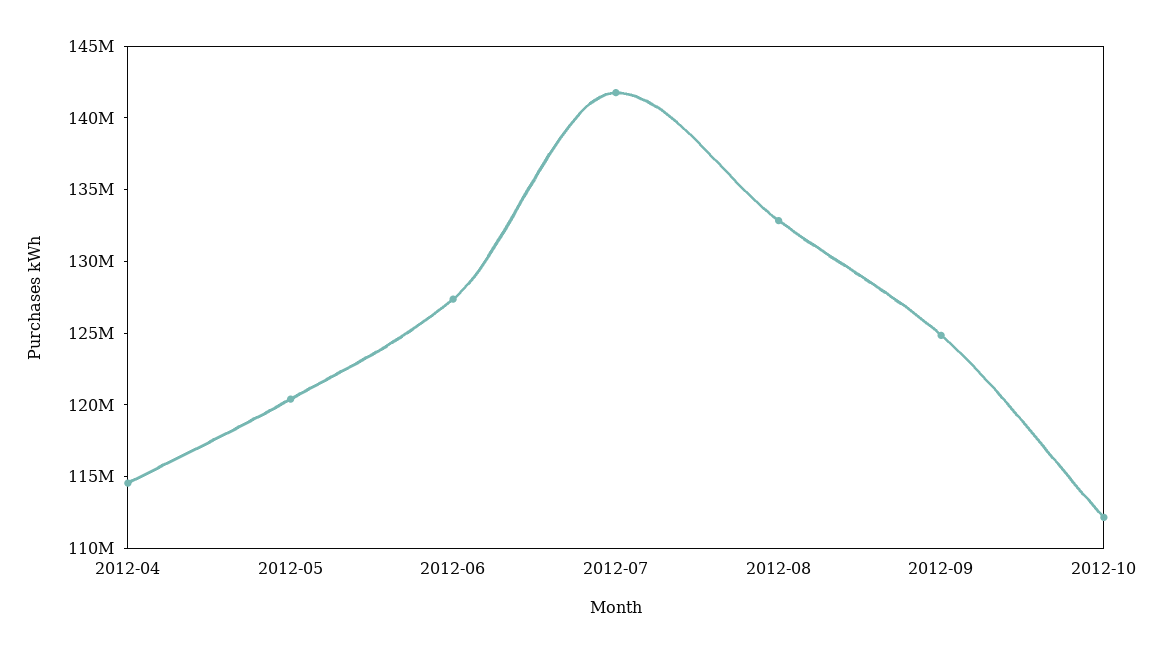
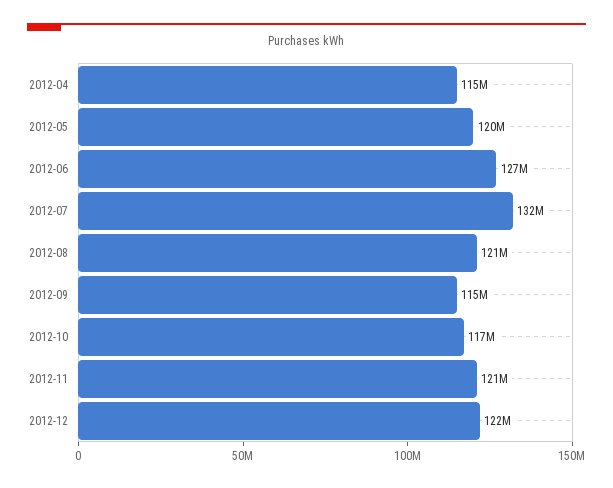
2012-07: 142000000 -> 132000000
2012-08: 133000000 -> 121000000
2012-09: 125000000 -> 115000000
2012-10: 112000000 -> 117000000
2012-11: none -> 121000000
2012-12: none -> 122000000

